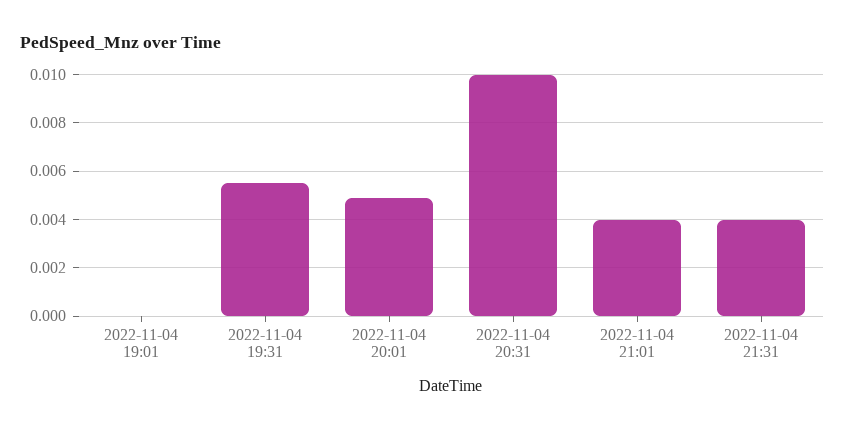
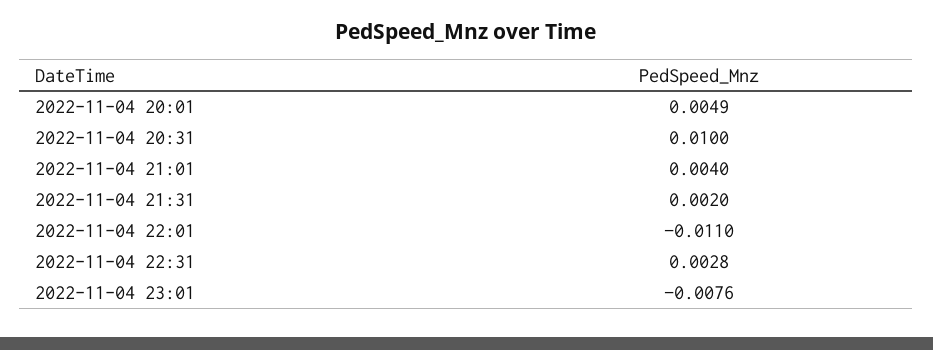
2022-11-04 19:01: 0 -> none
2022-11-04 19:31: 0.0055 -> none
2022-11-04 21:31: 0.004 -> 0.002
2022-11-04 22:01: none -> -0.011
2022-11-04 22:31: none -> 0.0028
2022-11-04 23:01: none -> -0.0076

